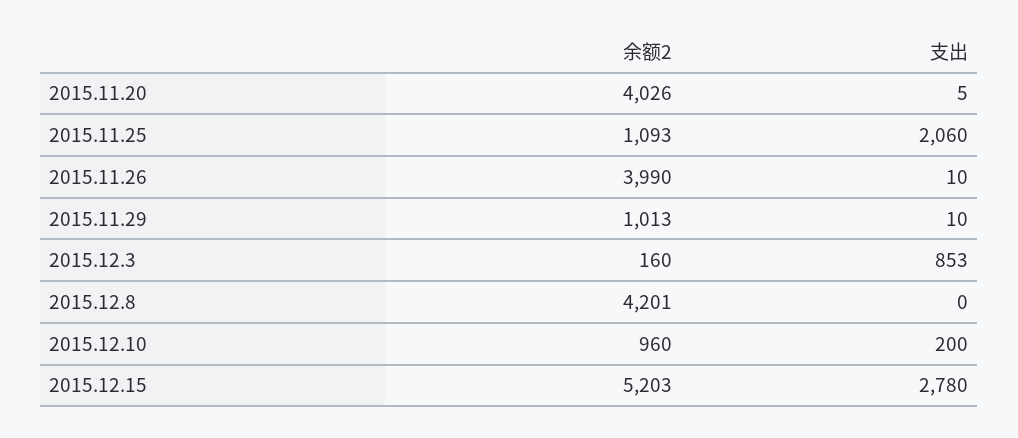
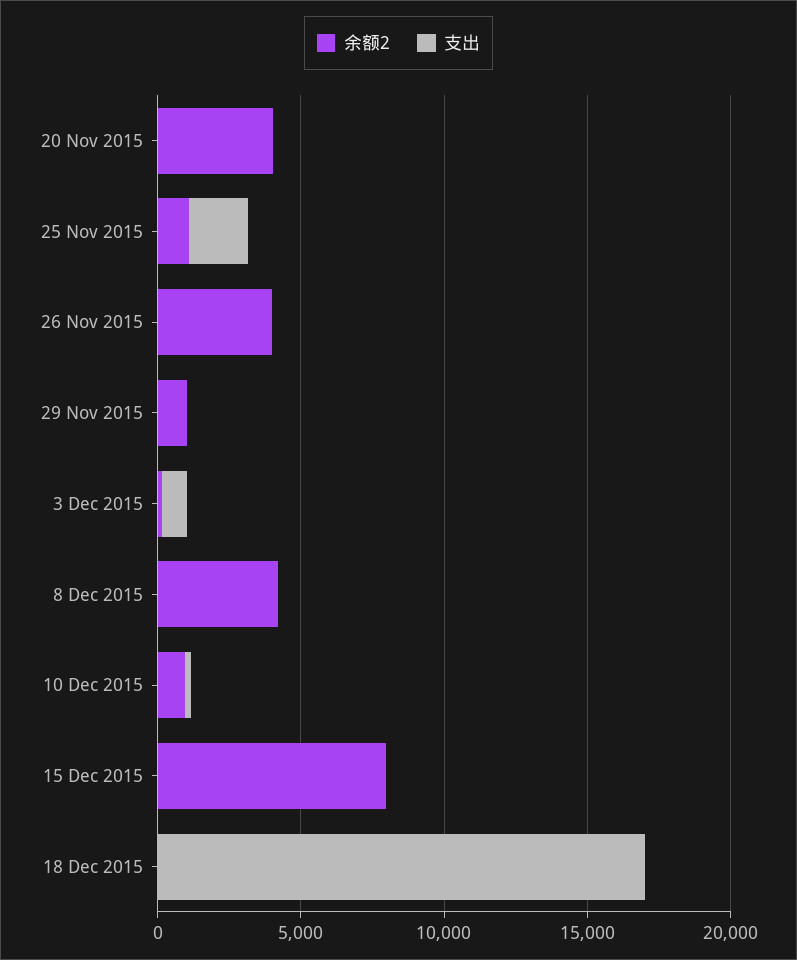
余额2, 2015.12.15: 5203 -> 8000
支出, 2015.12.15: 2780 -> 0
余额2, 18 Dec 2015: none -> 0
支出, 18 Dec 2015: none -> 17000

